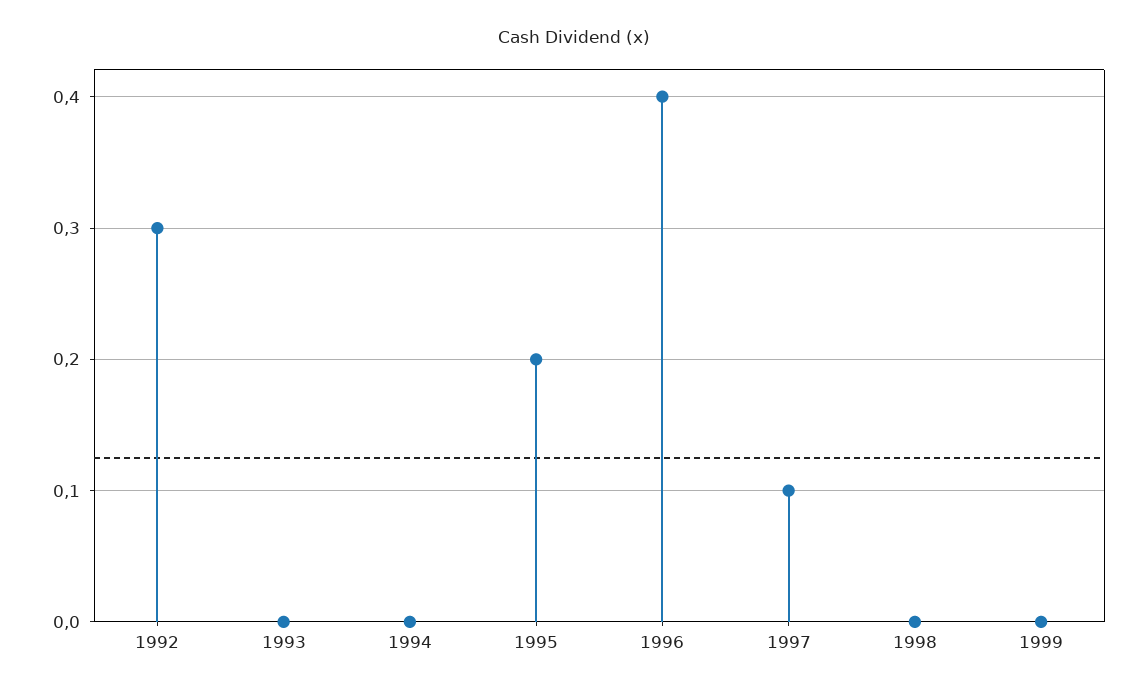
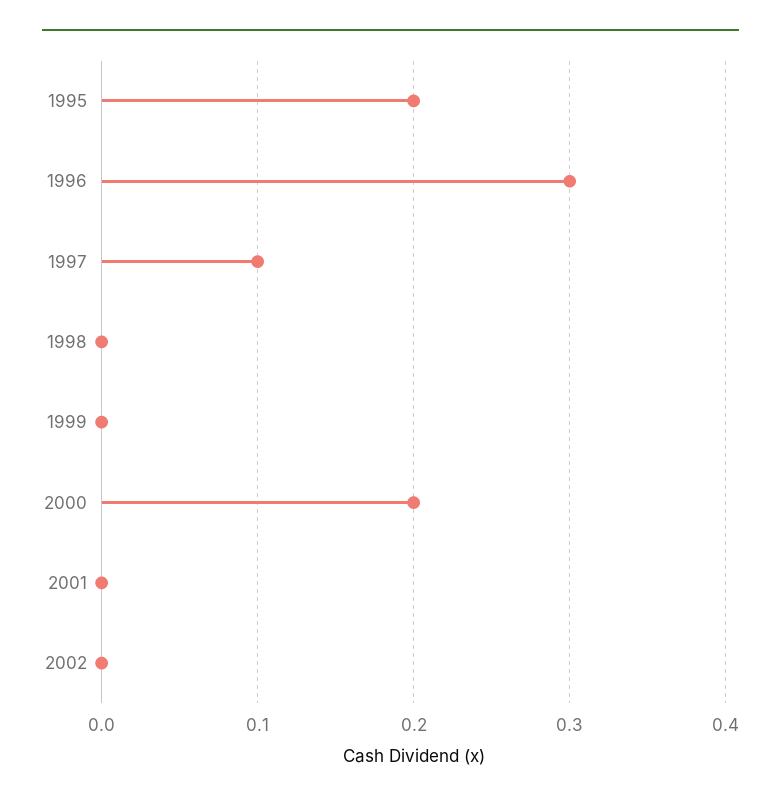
1992: 0.3 -> none
1993: 0 -> none
1994: 0 -> none
1996: 0.4 -> 0.3
2000: none -> 0.2
2001: none -> 0
2002: none -> 0

